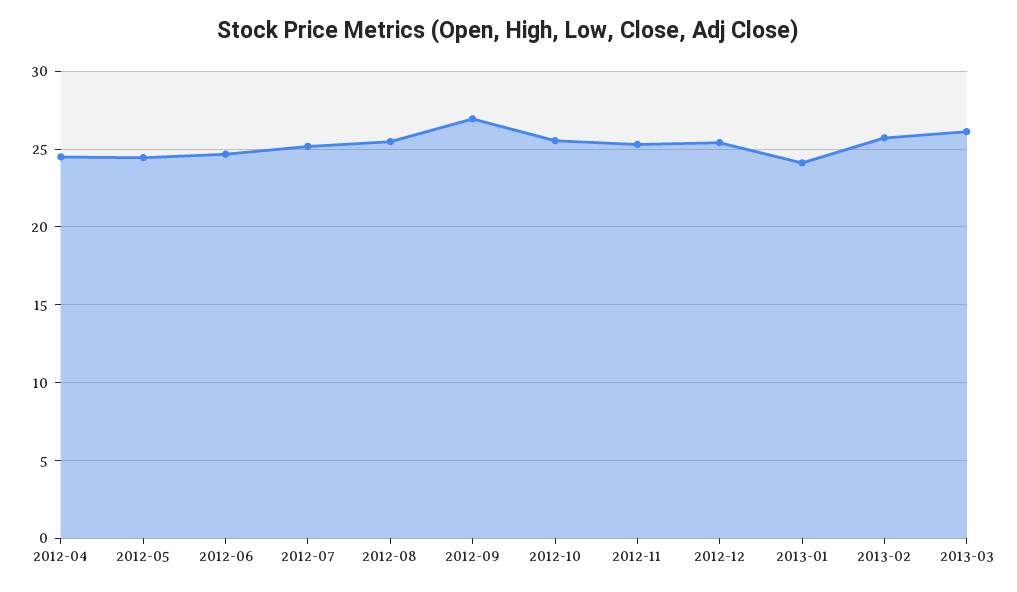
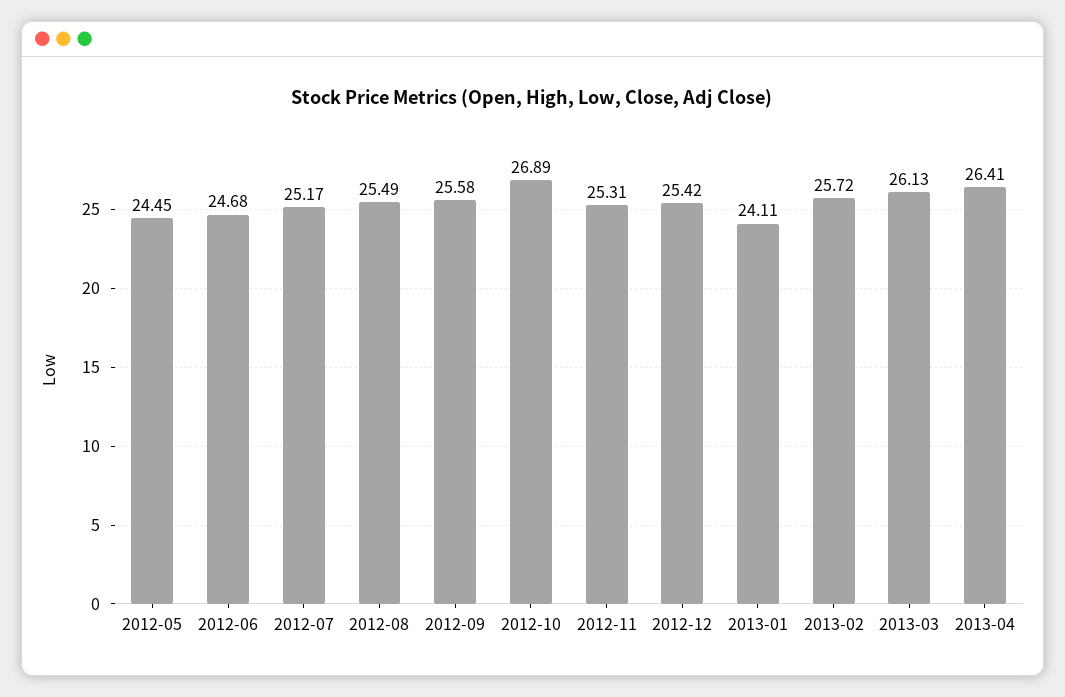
2012-04: 24.5 -> none
2012-09: 27 -> 25.58
2012-10: 25.5 -> 26.89
2013-04: none -> 26.41

